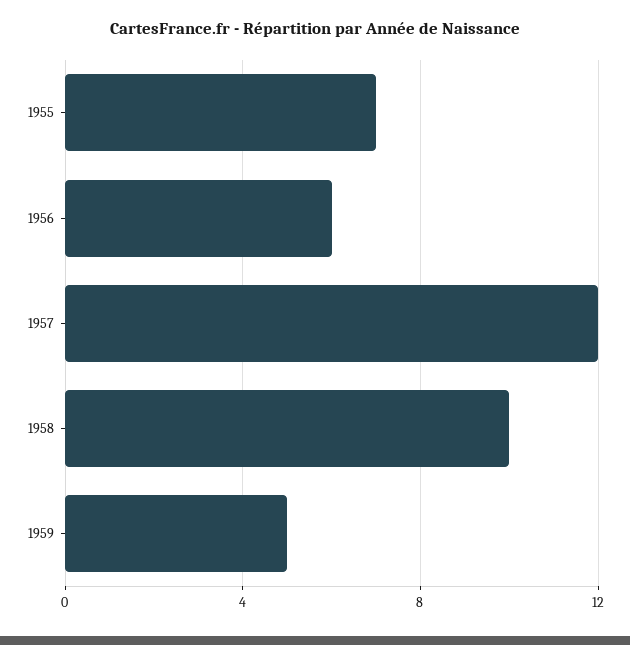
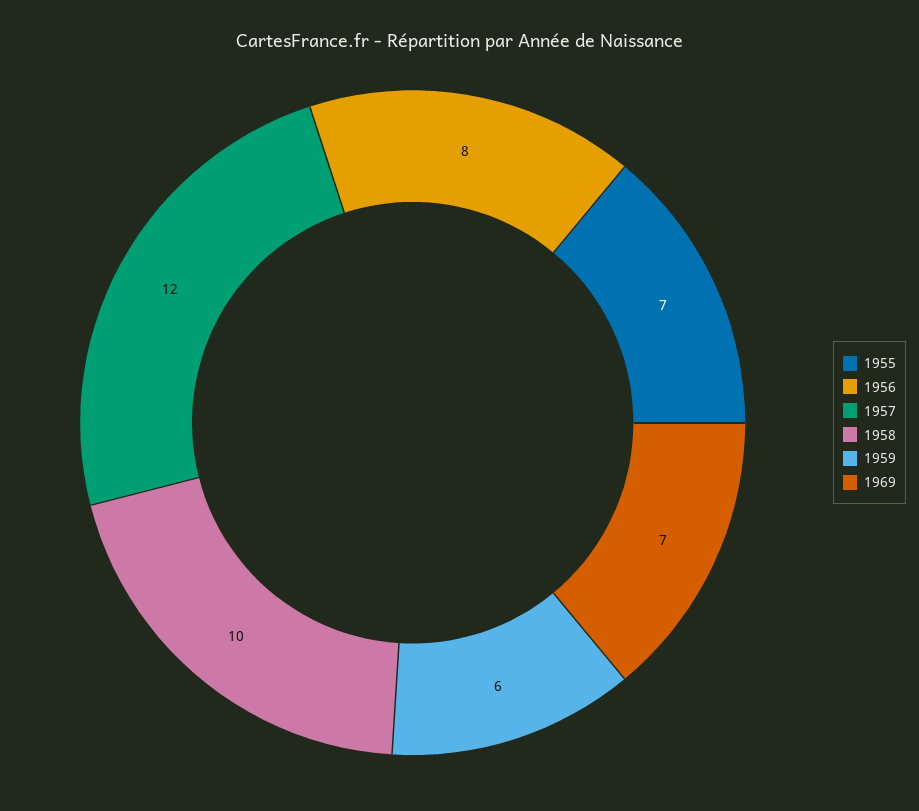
1956: 6 -> 8
1959: 5 -> 6
1969: none -> 7

